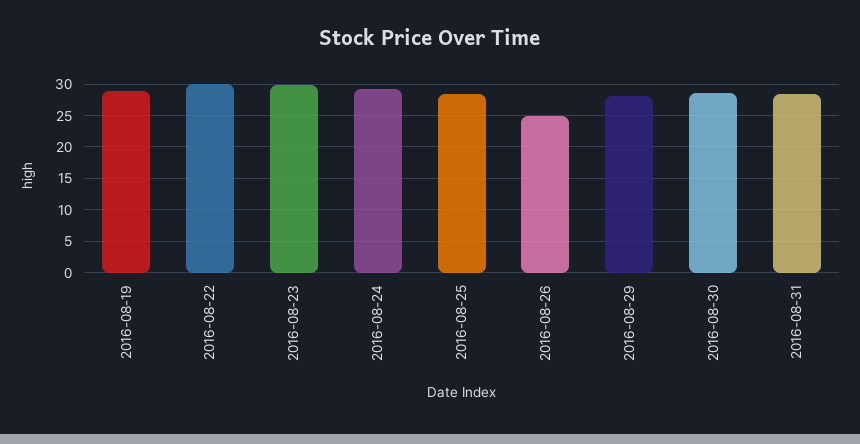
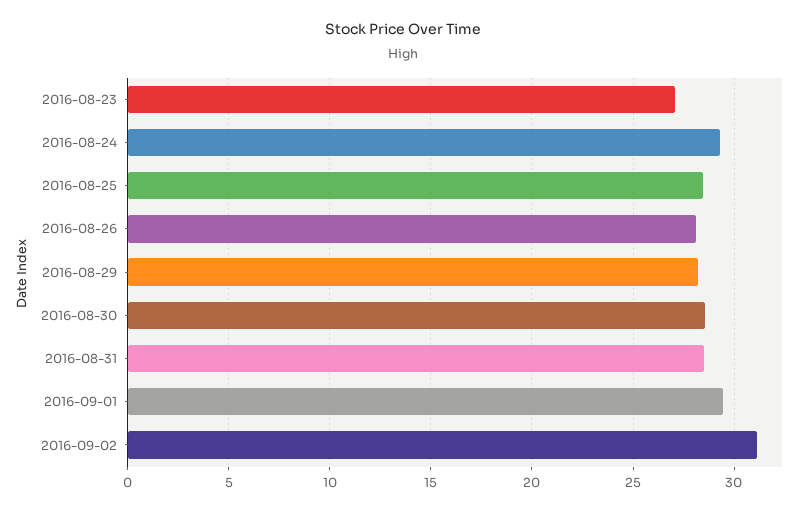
2016-08-19: 29 -> none
2016-08-22: 30 -> none
2016-08-23: 30 -> 27
2016-08-26: 25 -> 28
2016-09-01: none -> 29.5
2016-09-02: none -> 31

